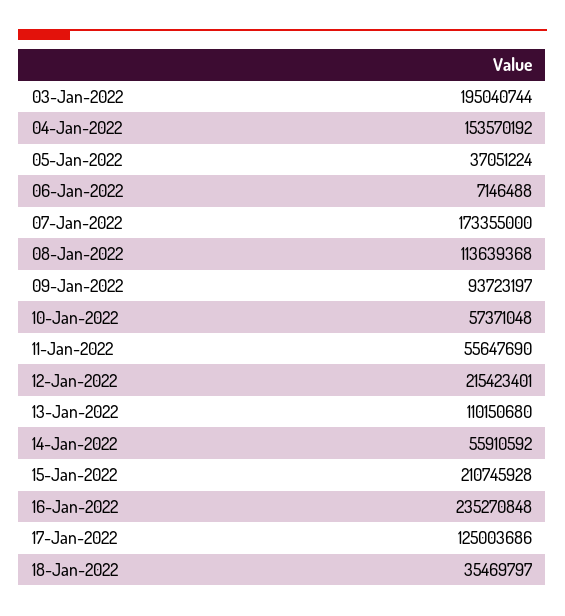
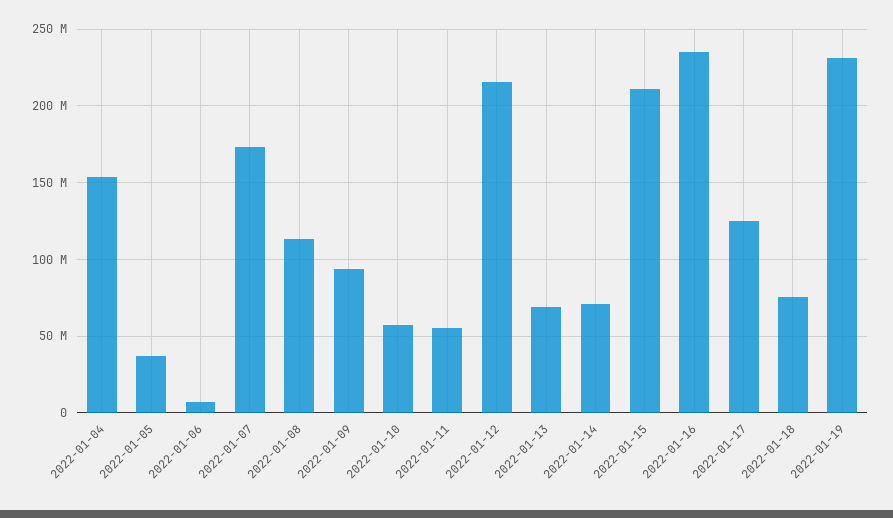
03-Jan-2022: 195040744 -> none
13-Jan-2022: 110150680 -> 70000000
14-Jan-2022: 55910592 -> 70000000
18-Jan-2022: 35469797 -> 75000000
2022-01-19: none -> 230000000

